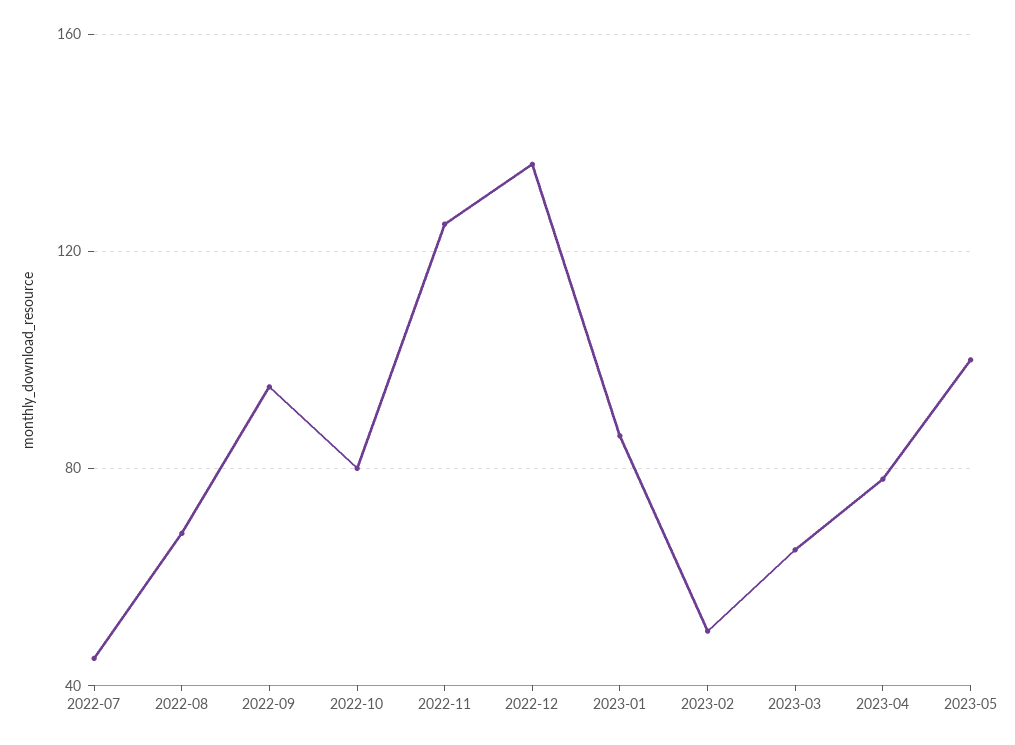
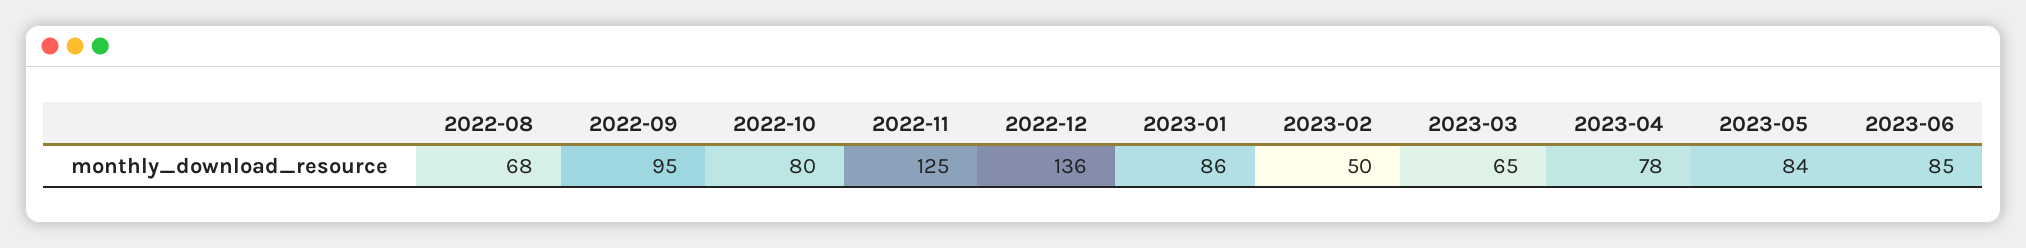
2022-07: 45 -> none
2023-05: 100 -> 84
2023-06: none -> 85

